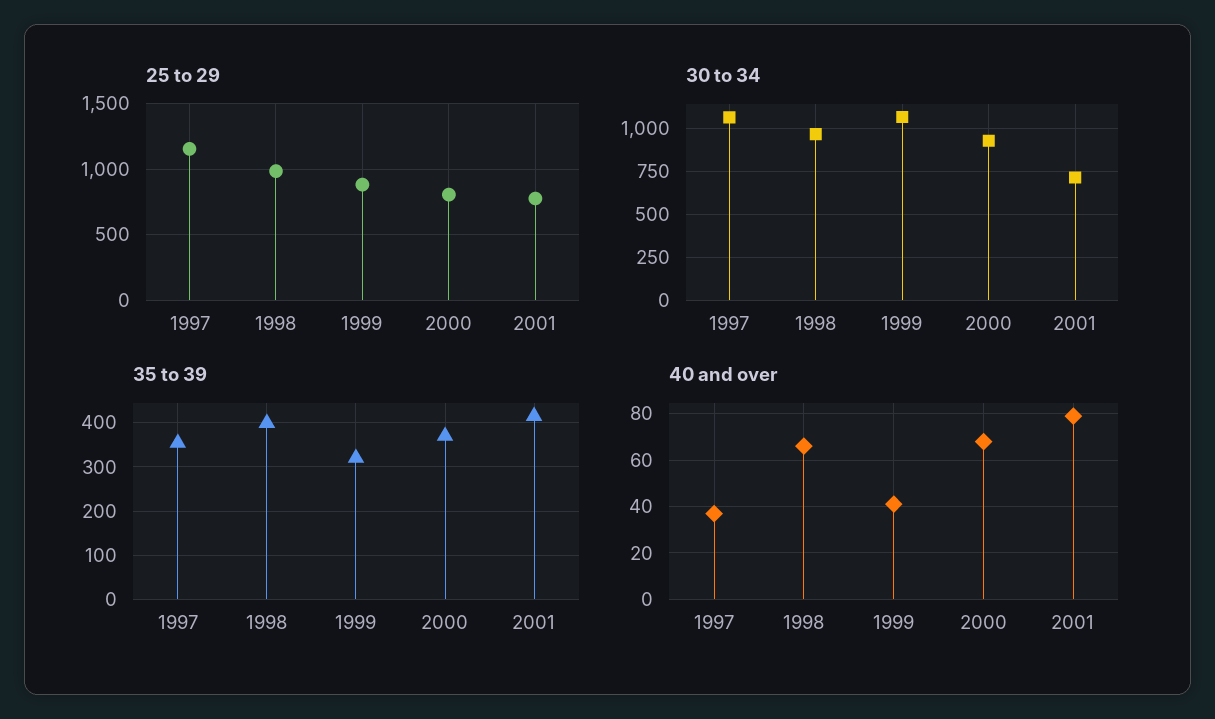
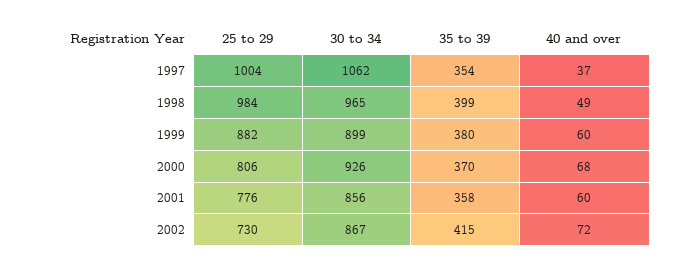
25 to 29, 1997: 1150 -> 1004
30 to 34, 1999: 1050 -> 899
30 to 34, 2001: 700 -> 856
35 to 39, 1999: 320 -> 380
35 to 39, 2001: 420 -> 358
40 and over, 1998: 65 -> 49
40 and over, 1999: 40 -> 60
40 and over, 2001: 80 -> 60
25 to 29, 2002: none -> 730
30 to 34, 2002: none -> 867
35 to 39, 2002: none -> 415
40 and over, 2002: none -> 72

